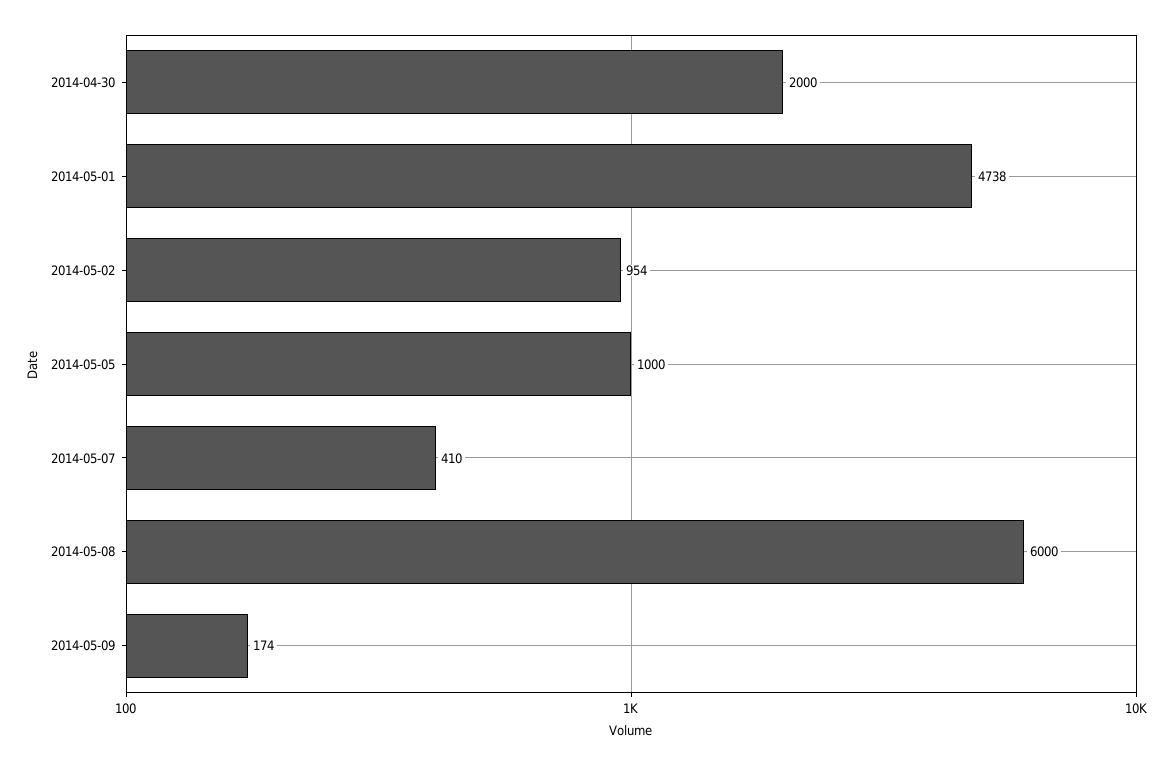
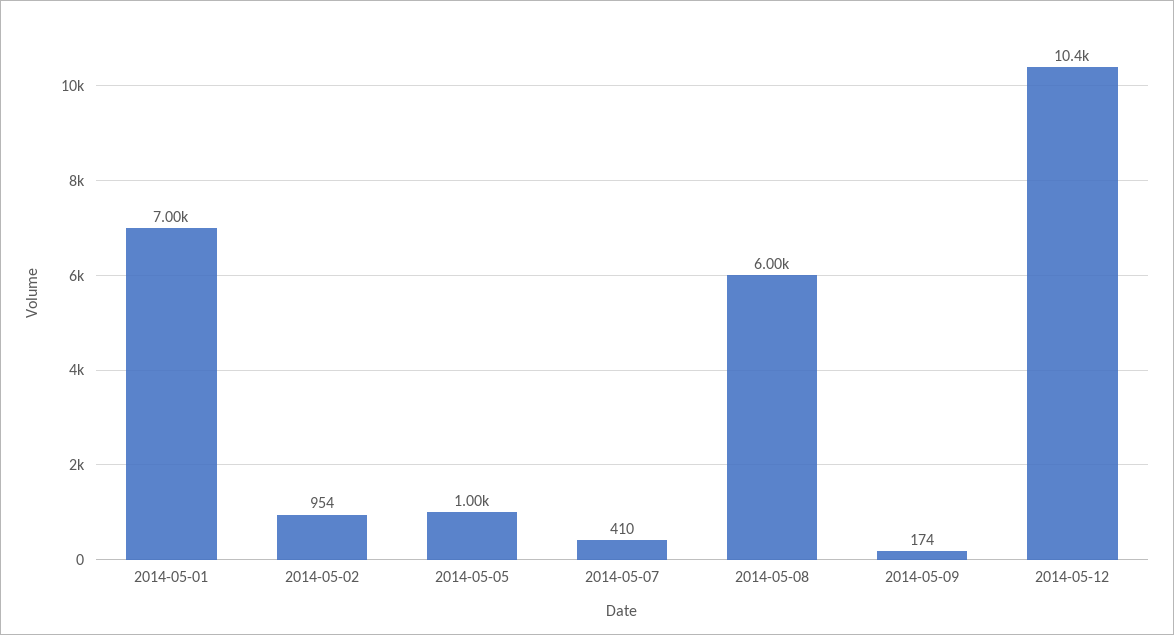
2014-04-30: 2000 -> none
2014-05-01: 4738 -> 7000
2014-05-12: none -> 10400

